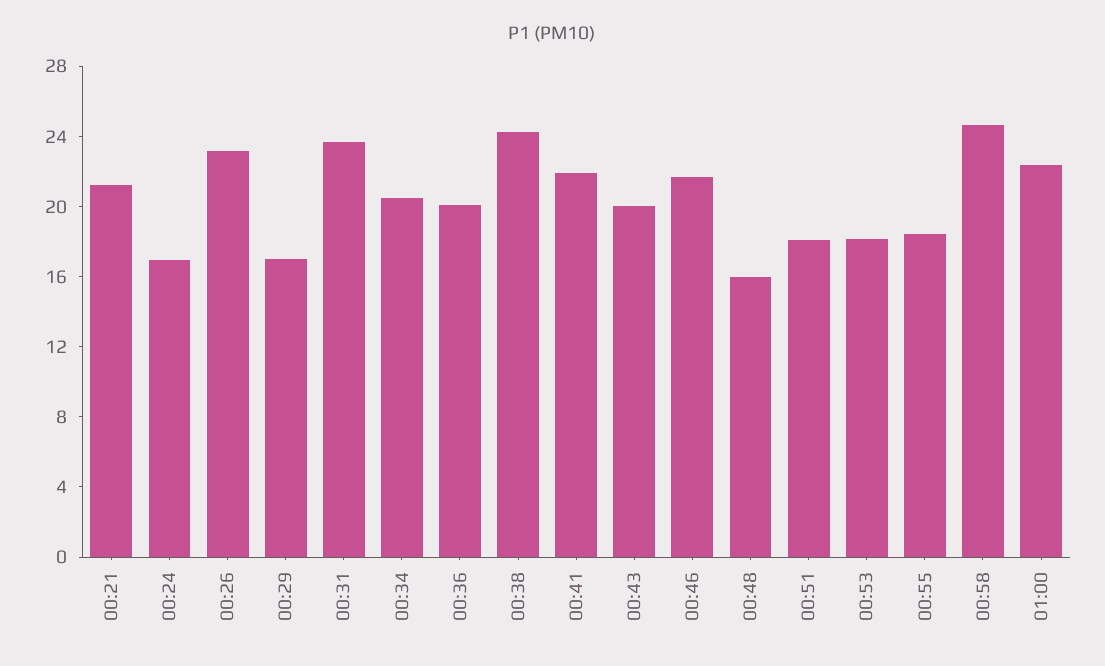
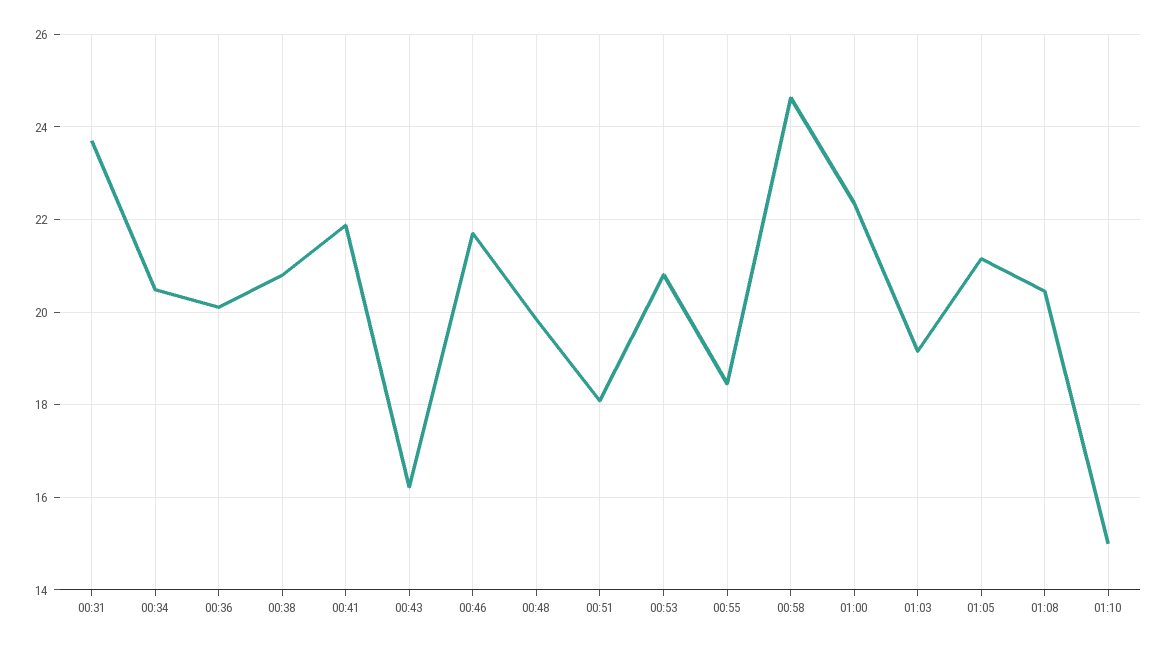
00:21: 21 -> none
00:24: 17 -> none
00:26: 23 -> none
00:29: 17 -> none
00:38: 24 -> 20.8
00:43: 20 -> 16.2
00:48: 16 -> 19.8
00:53: 18 -> 20.8
01:03: none -> 19.2
01:05: none -> 21.2
01:08: none -> 20.4
01:10: none -> 15

